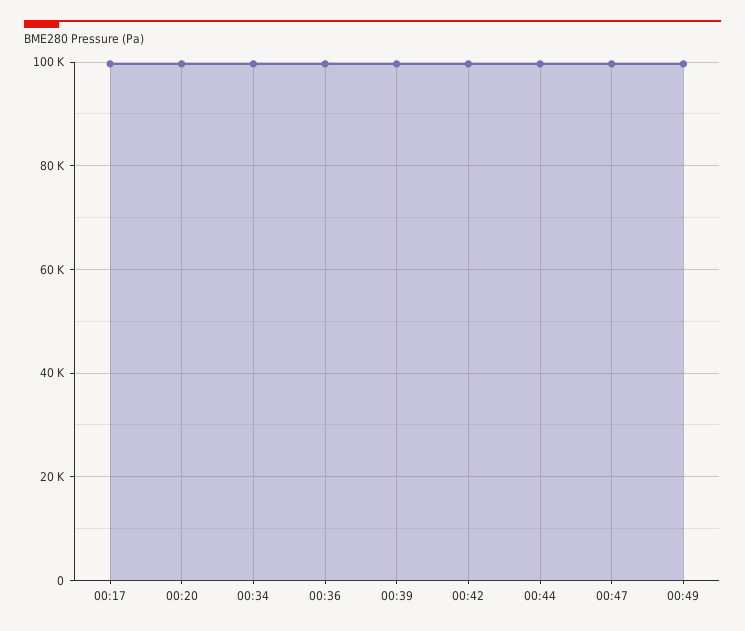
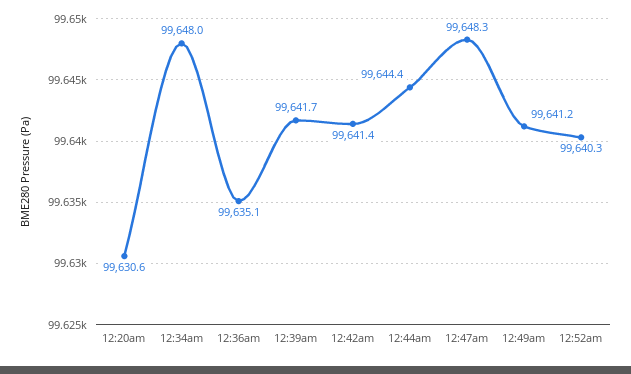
00:17: 100000 -> none
12:52am: none -> 99640.3

